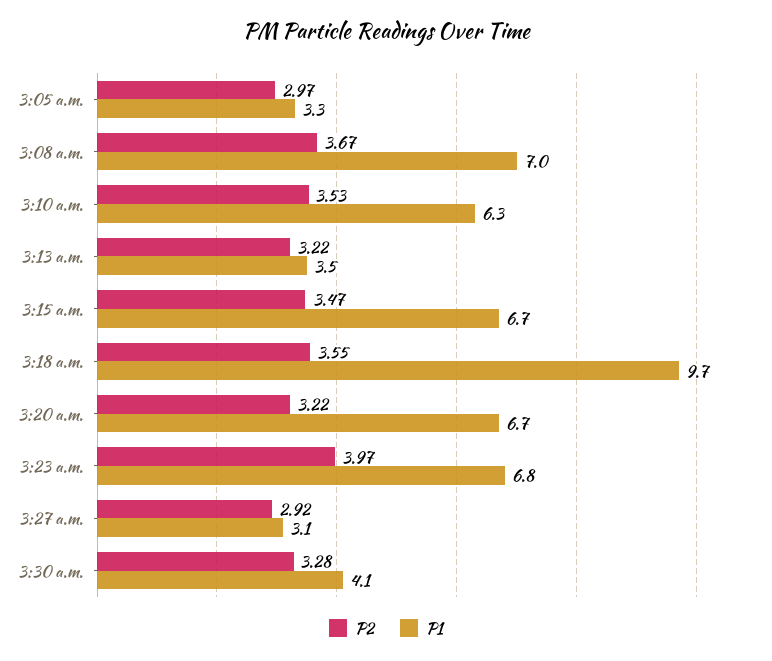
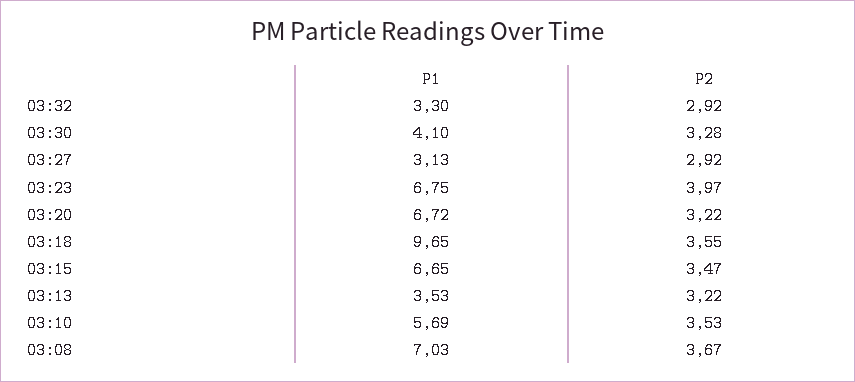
P2, 3:05 a.m.: 2.97 -> none
P1, 3:05 a.m.: 3.3 -> none
P1, 3:10 a.m.: 6.3 -> 5.69
P1, 03:32: none -> 3.3
P2, 03:32: none -> 2.92

